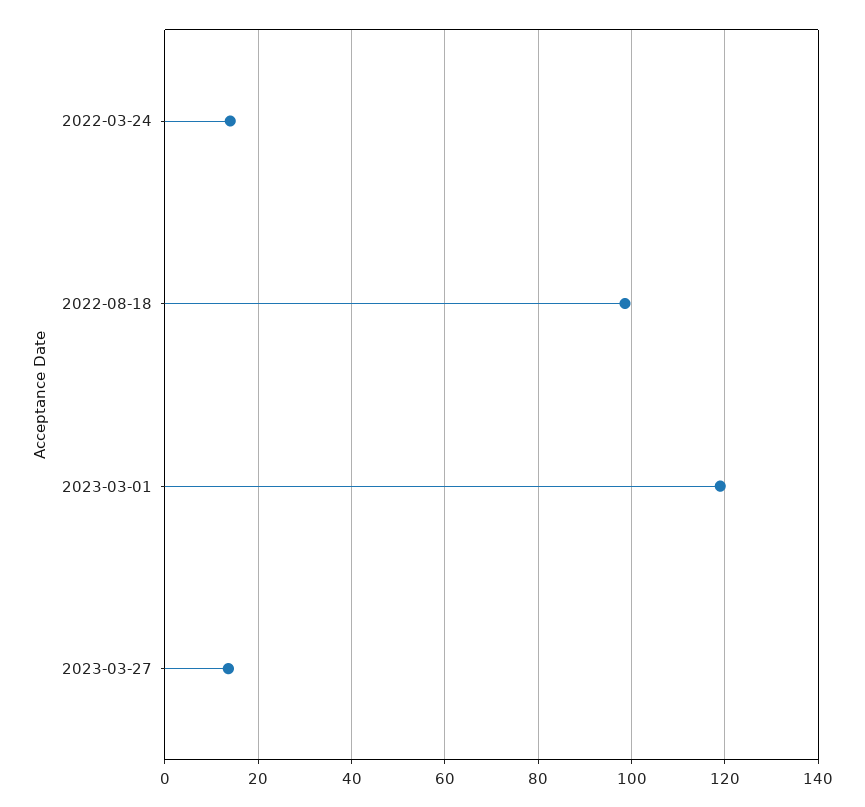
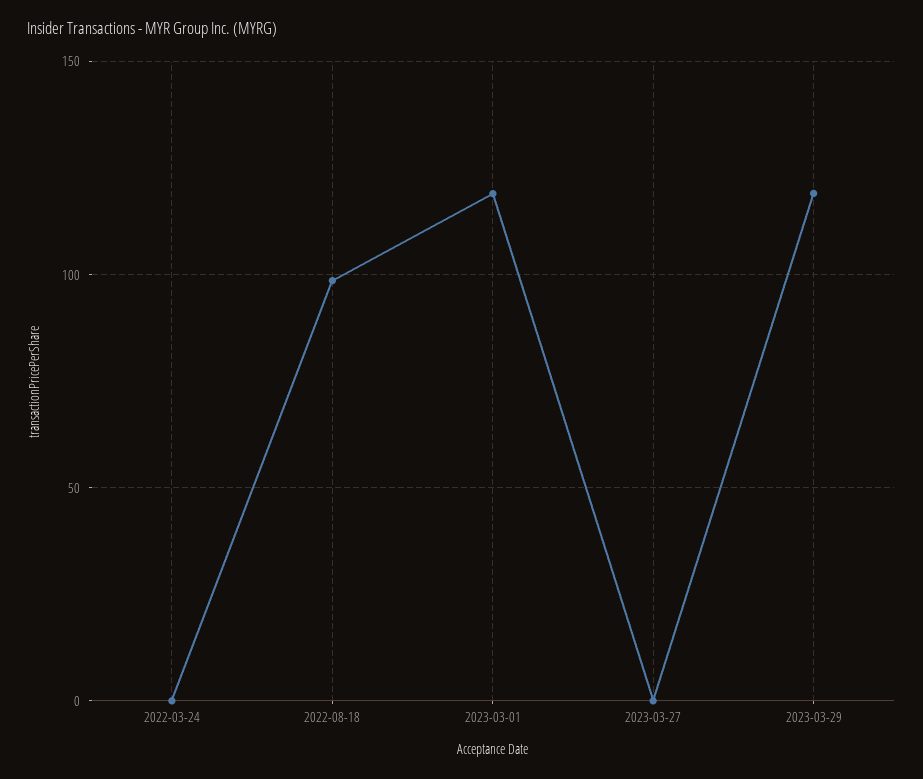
2022-03-24: 14 -> 0
2023-03-27: 14 -> 0
2023-03-29: none -> 120

